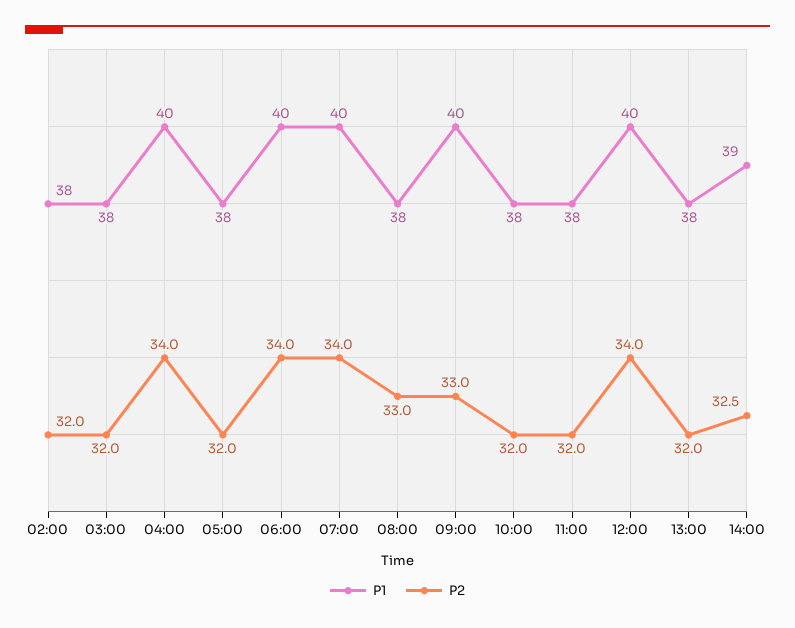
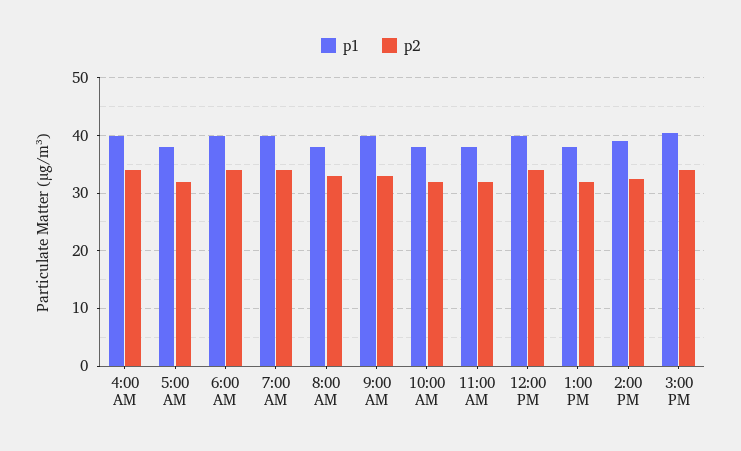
P1, 02:00: 38 -> none
P2, 02:00: 32 -> none
P1, 03:00: 38 -> none
P2, 03:00: 32 -> none
P1, 3:00 PM: none -> 40
P2, 3:00 PM: none -> 34

